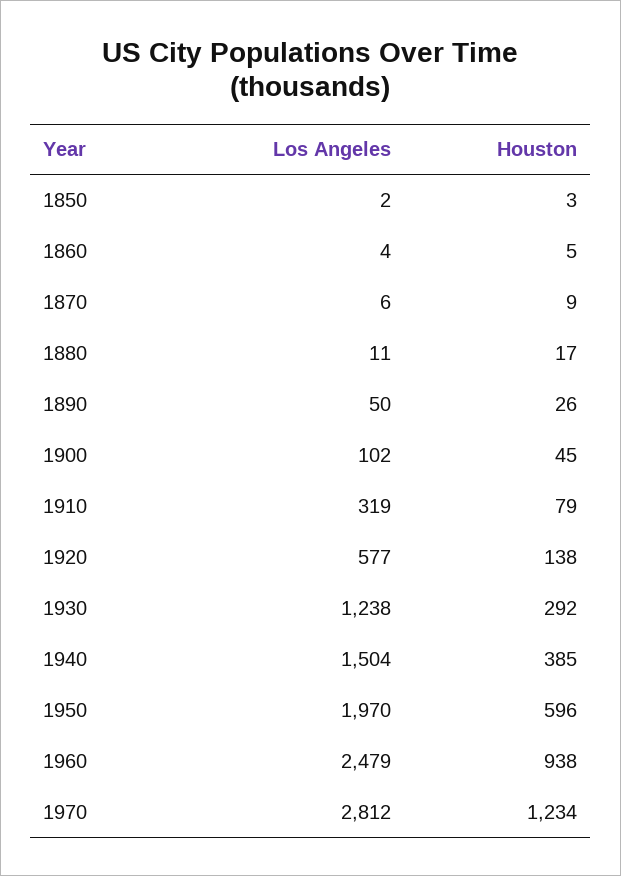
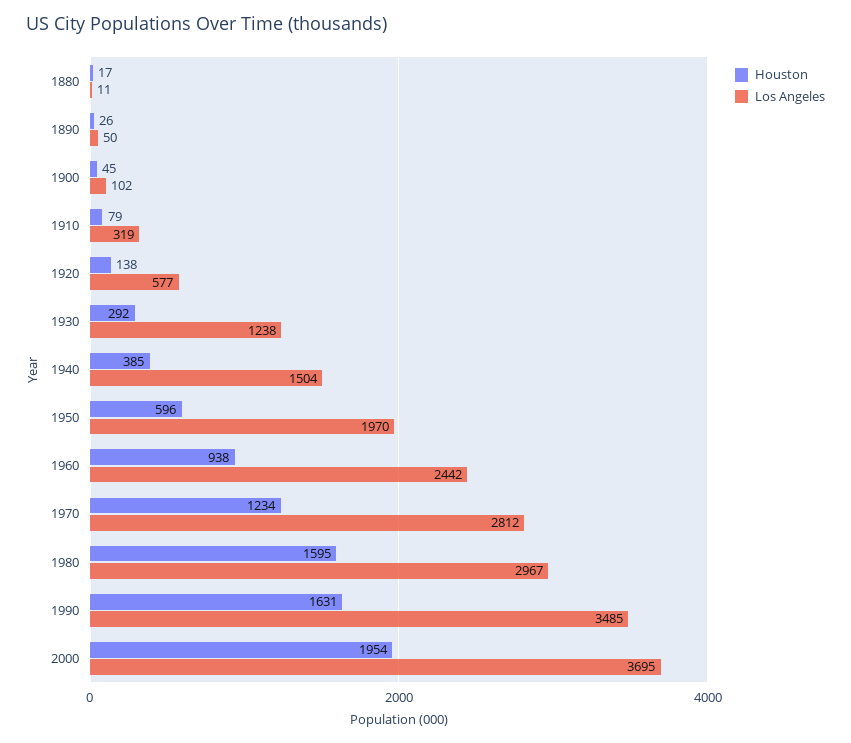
Los Angeles, 1850: 2 -> none
Houston, 1850: 3 -> none
Los Angeles, 1860: 4 -> none
Houston, 1860: 5 -> none
Los Angeles, 1870: 6 -> none
Houston, 1870: 9 -> none
Los Angeles, 1960: 2479 -> 2442
Houston, 1980: none -> 1595
Los Angeles, 1980: none -> 2967
Houston, 1990: none -> 1631
Los Angeles, 1990: none -> 3485
Houston, 2000: none -> 1954
Los Angeles, 2000: none -> 3695

